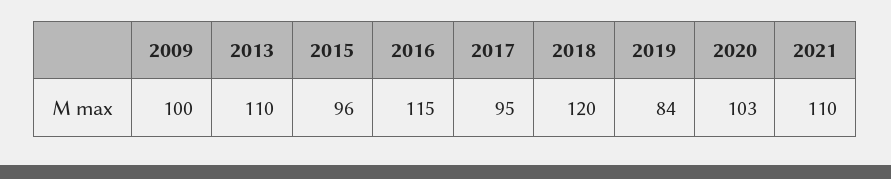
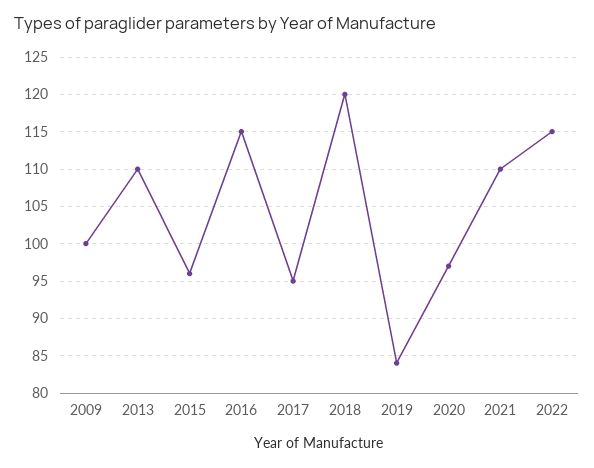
2020: 103 -> 97
2022: none -> 115

